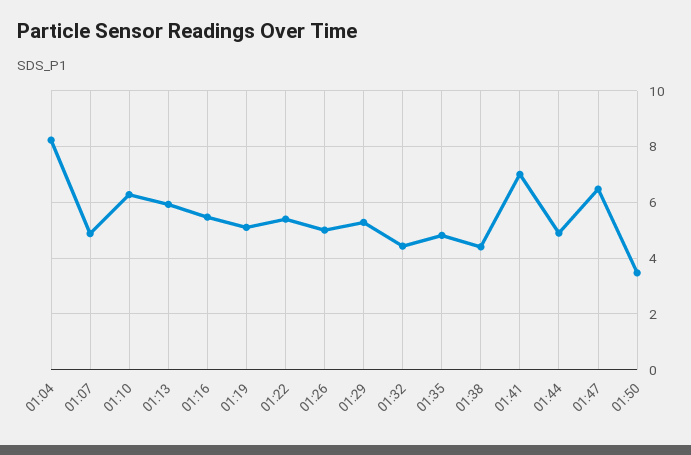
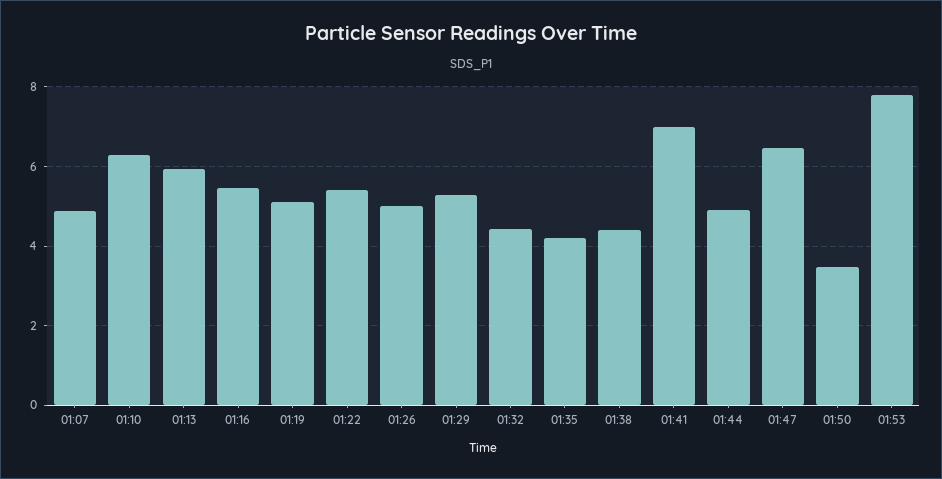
01:04: 8.25 -> none
01:35: 4.75 -> 4.2
01:53: none -> 7.8

